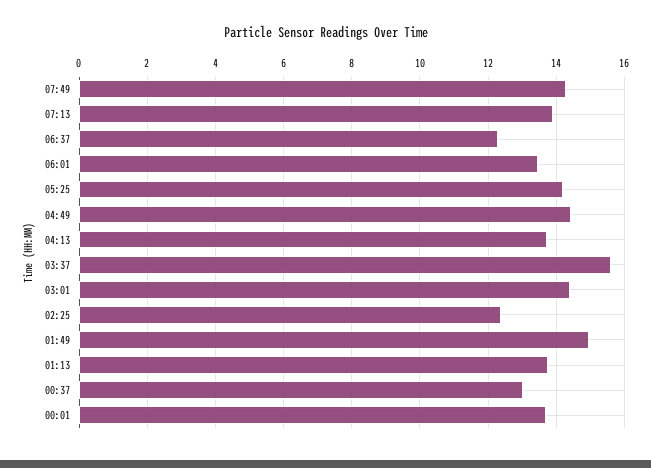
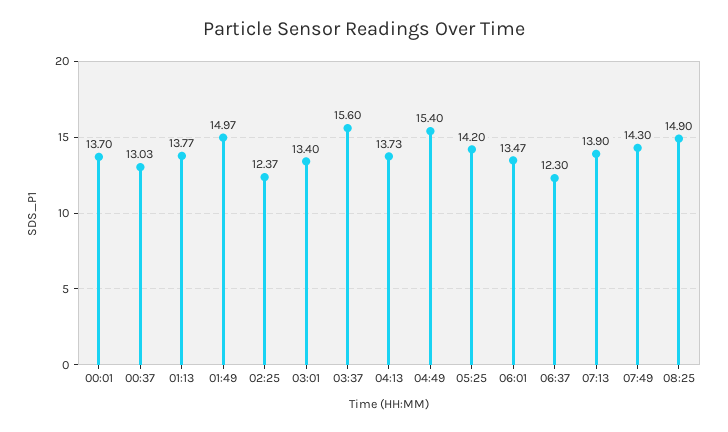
04:49: 14.4 -> 15.4
03:01: 14.4 -> 13.4
08:25: none -> 14.9

